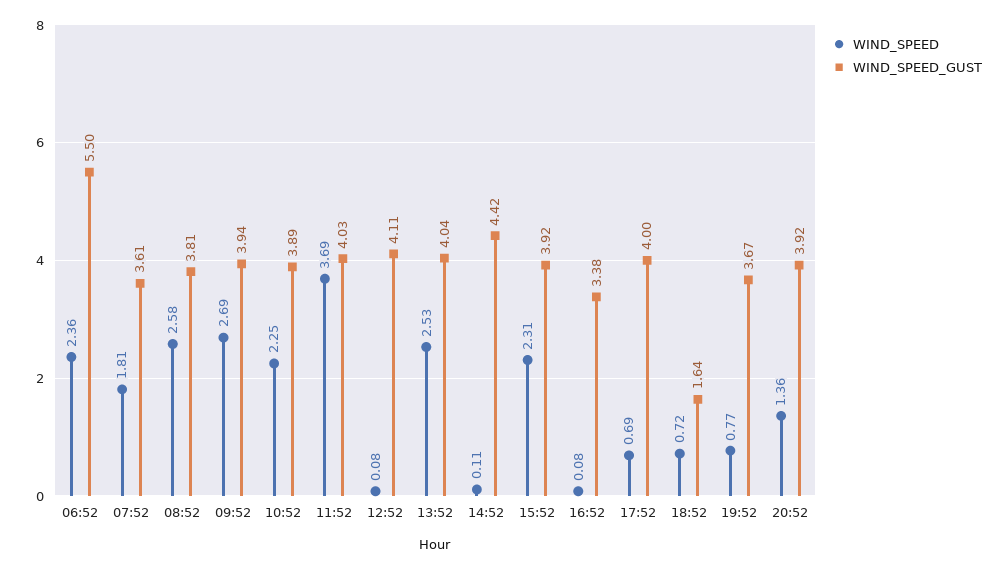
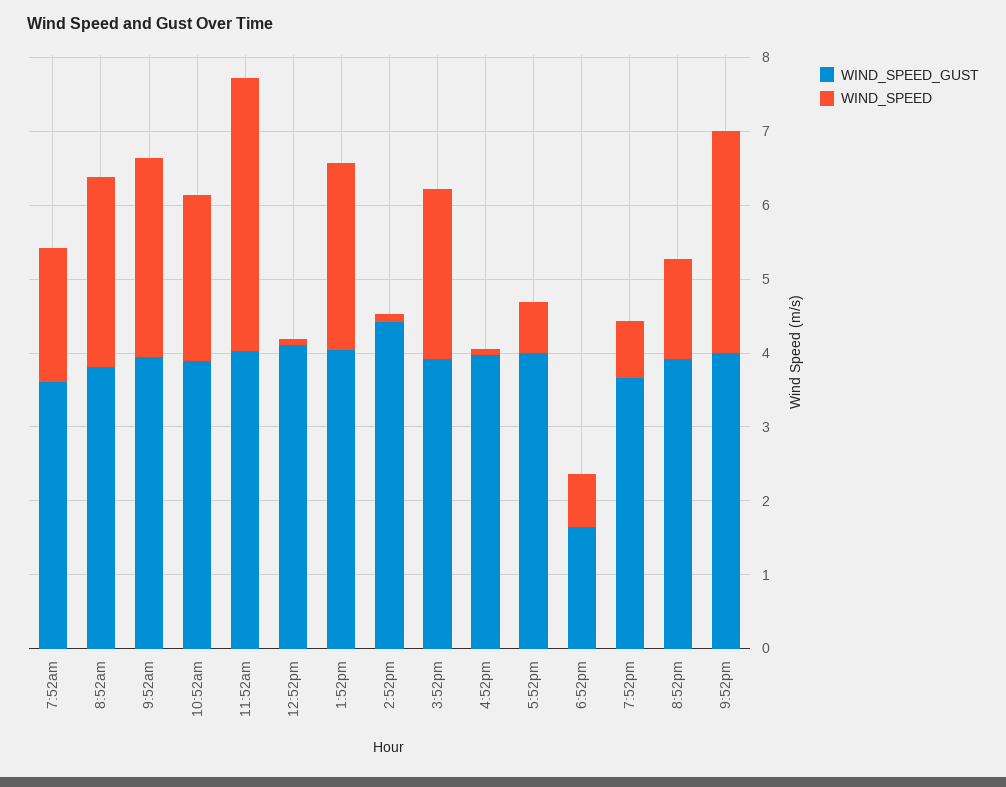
WIND_SPEED, 06:52: 2.36 -> none
WIND_SPEED_GUST, 06:52: 5.5 -> none
WIND_SPEED_GUST, 16:52: 3.38 -> 4
WIND_SPEED_GUST, 9:52pm: none -> 4
WIND_SPEED, 9:52pm: none -> 3

